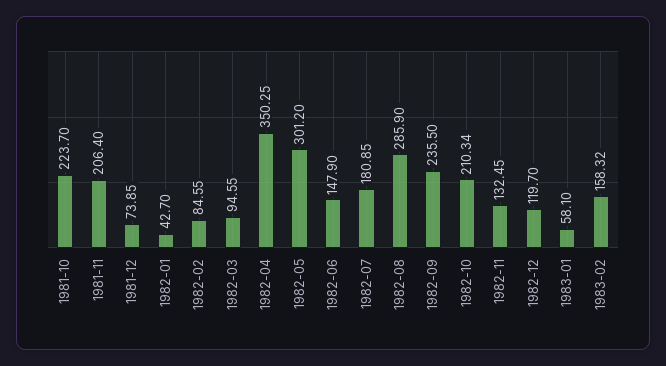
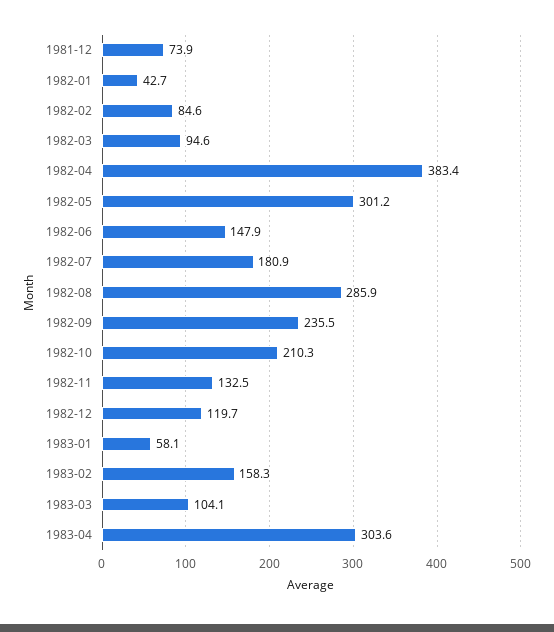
1981-10: 223.7 -> none
1981-11: 206.4 -> none
1982-04: 350.25 -> 383.4
1983-03: none -> 104.1
1983-04: none -> 303.6

